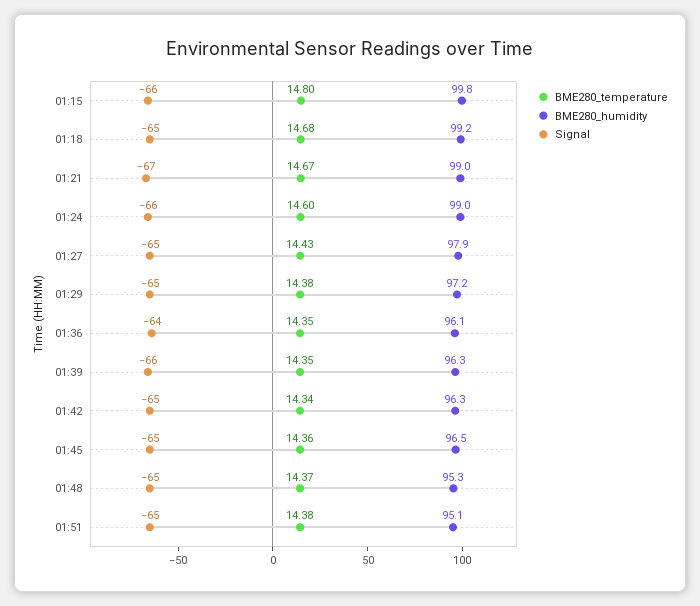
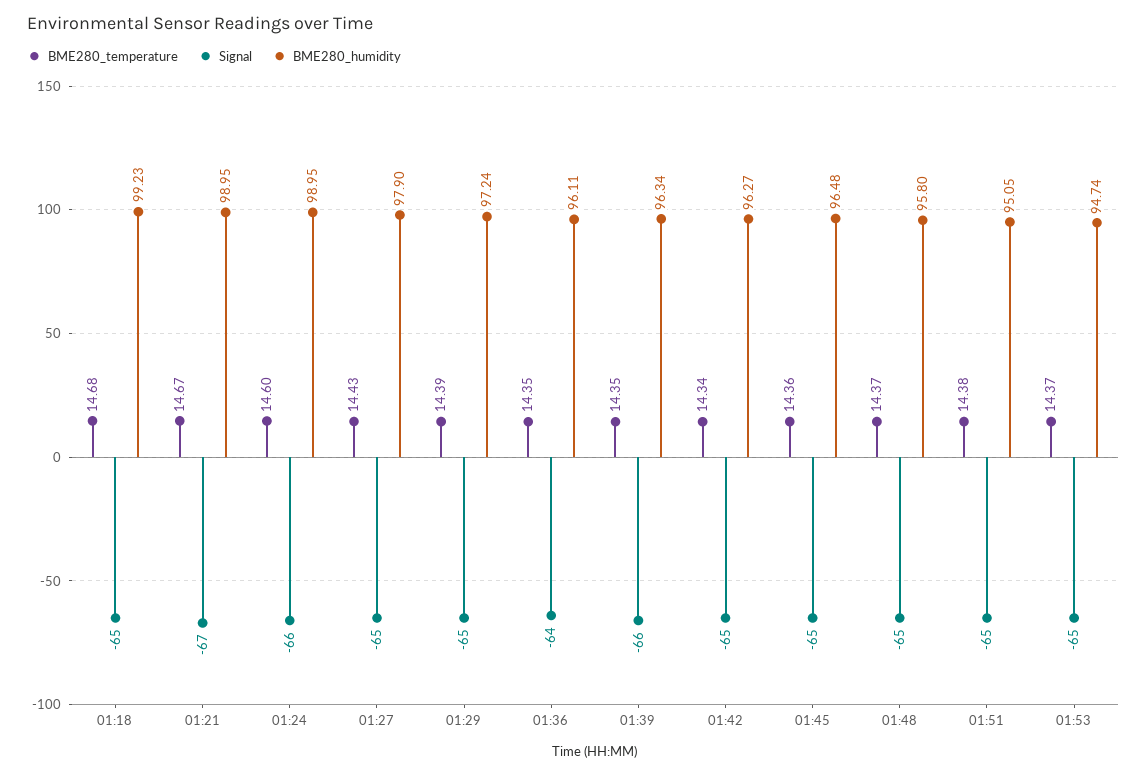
BME280_temperature, 01:15: 14.8 -> none
BME280_humidity, 01:15: 99.8 -> none
Signal, 01:15: -66 -> none
BME280_temperature, 01:29: 14.38 -> 14.39
BME280_humidity, 01:48: 95.3 -> 95.8
BME280_temperature, 01:53: none -> 14.37
Signal, 01:53: none -> -65
BME280_humidity, 01:53: none -> 94.74

